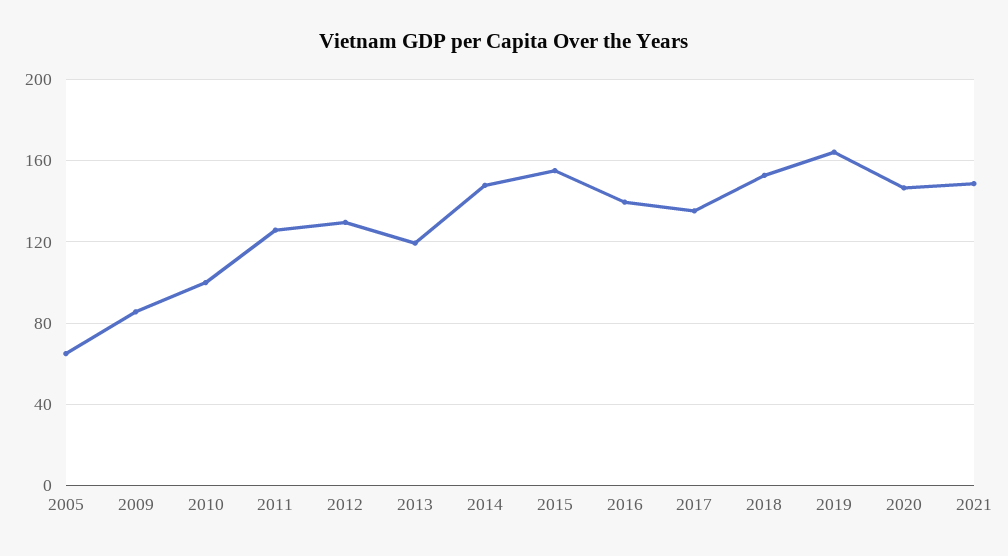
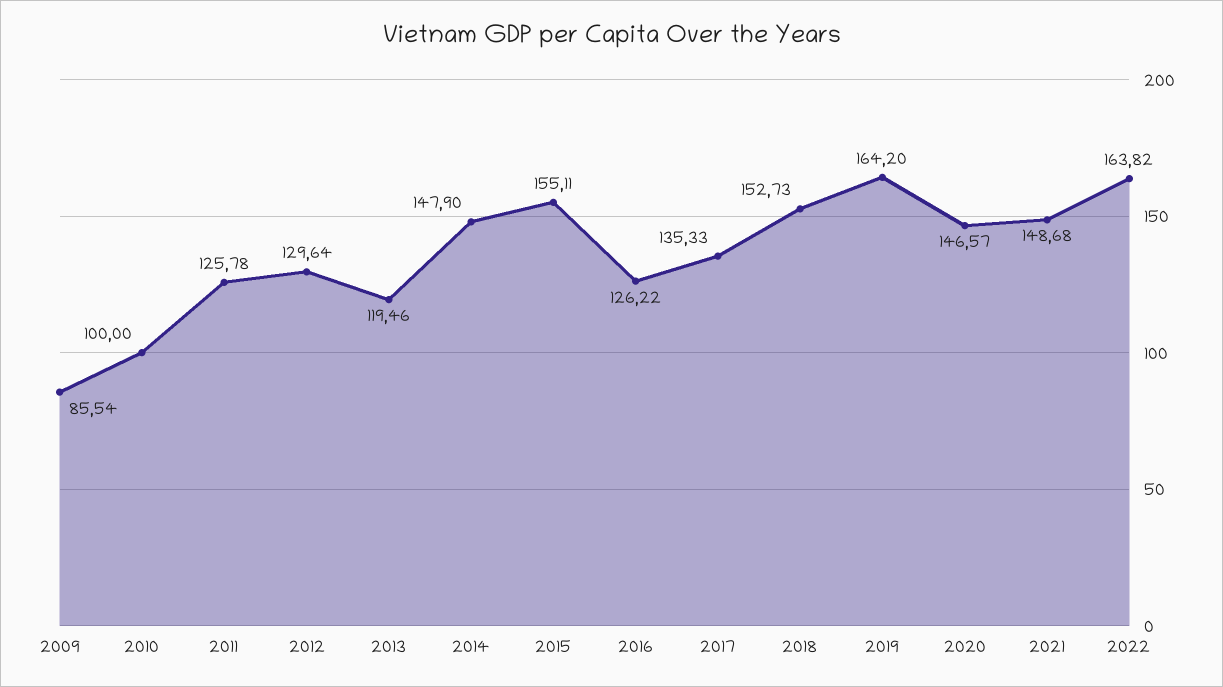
2005: 65 -> none
2016: 140 -> 126.22
2022: none -> 163.82

